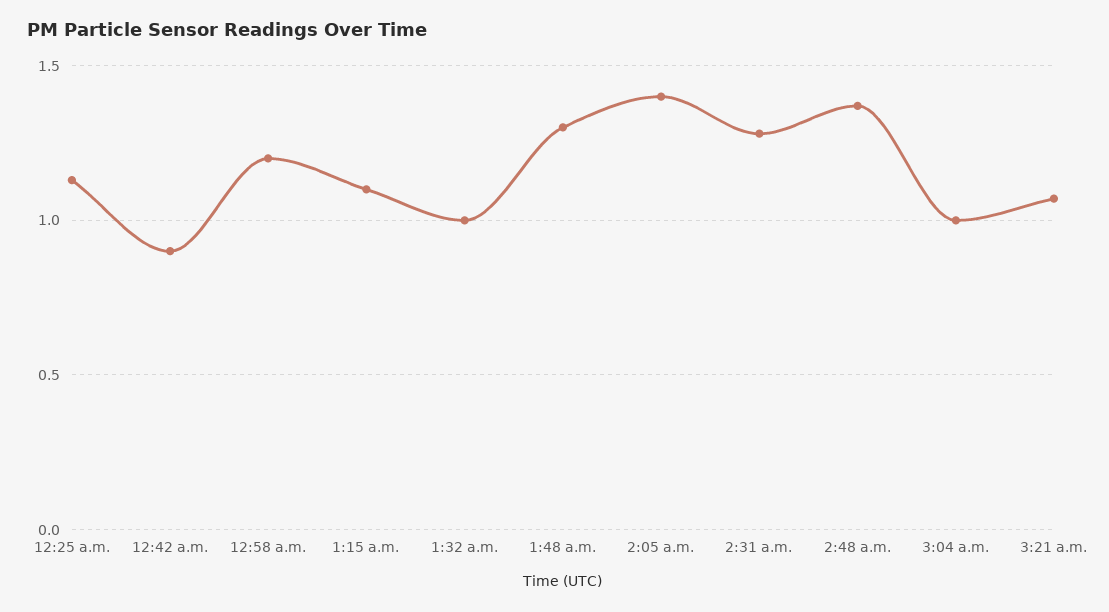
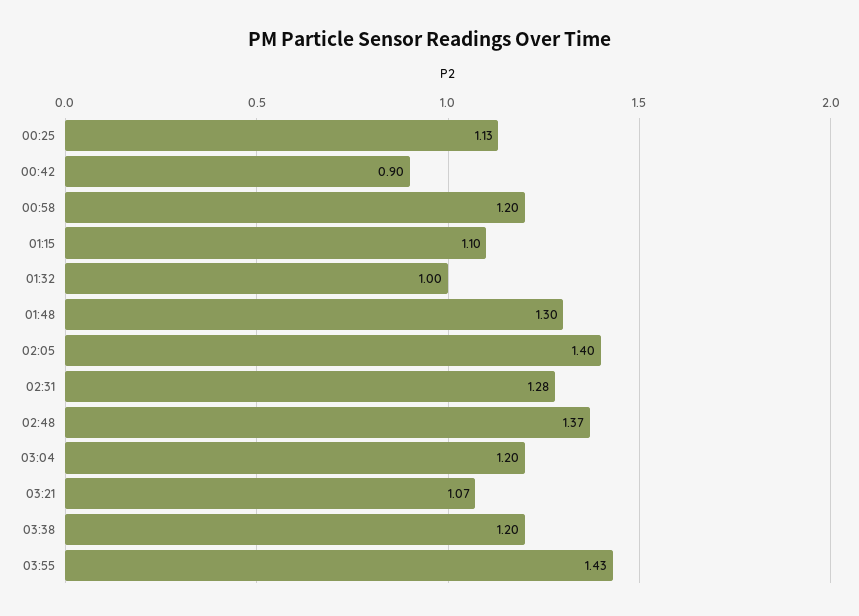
3:04 a.m.: 1 -> 1.2
03:38: none -> 1.2
03:55: none -> 1.43

